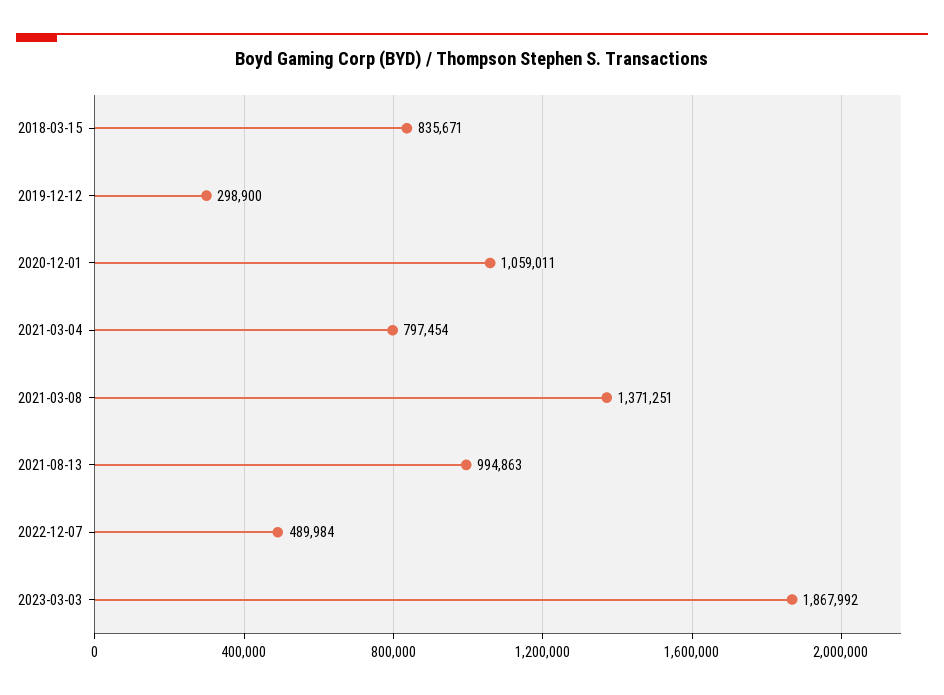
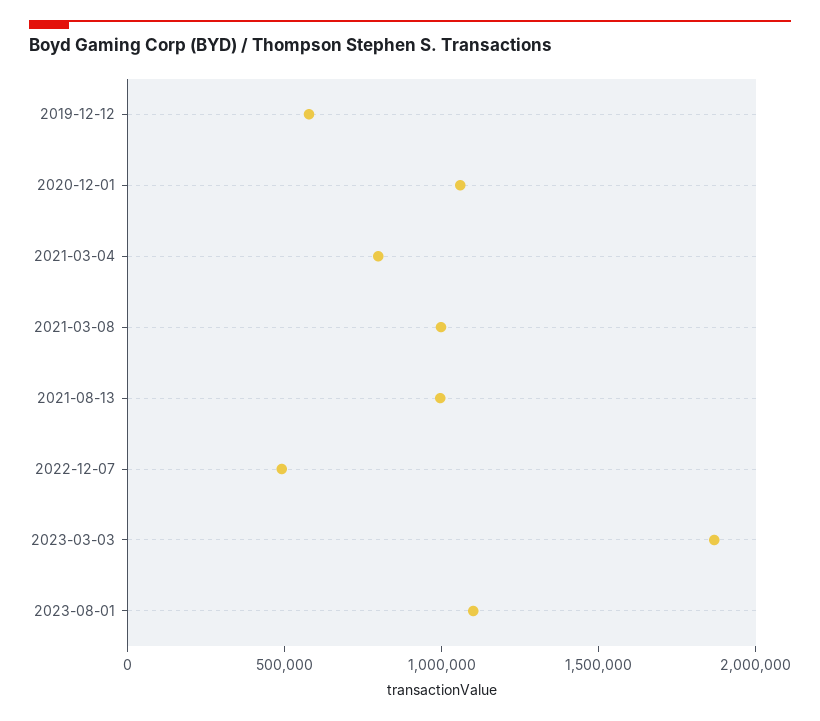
2018-03-15: 835671 -> none
2019-12-12: 298900 -> 600000
2021-03-08: 1371251 -> 1000000
2023-08-01: none -> 1100000

